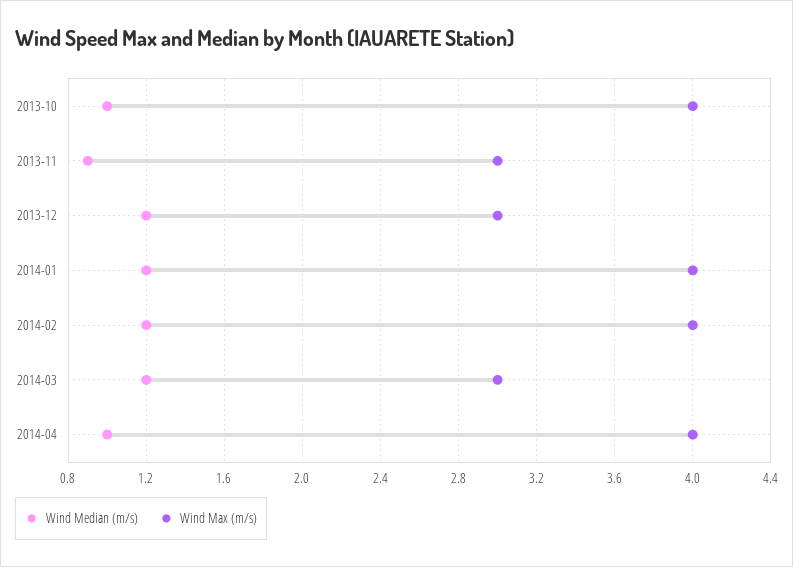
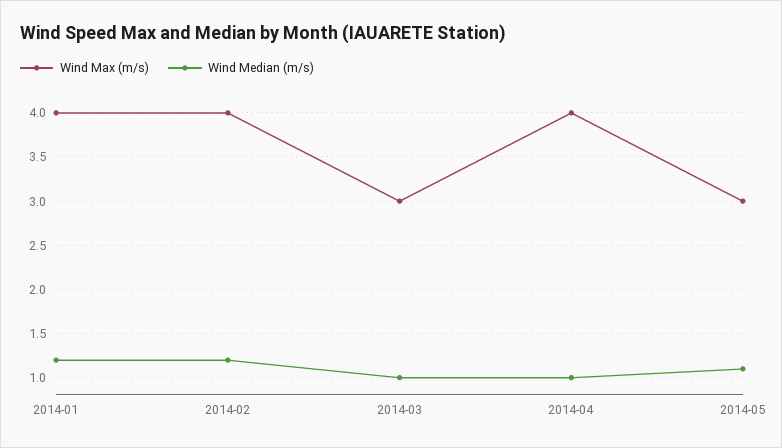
Wind Median (m/s), 2013-10: 1 -> none
Wind Max (m/s), 2013-10: 4 -> none
Wind Median (m/s), 2013-11: 0.9 -> none
Wind Max (m/s), 2013-11: 3 -> none
Wind Median (m/s), 2013-12: 1.2 -> none
Wind Max (m/s), 2013-12: 3 -> none
Wind Median (m/s), 2014-03: 1.2 -> 1
Wind Max (m/s), 2014-05: none -> 3
Wind Median (m/s), 2014-05: none -> 1.1

